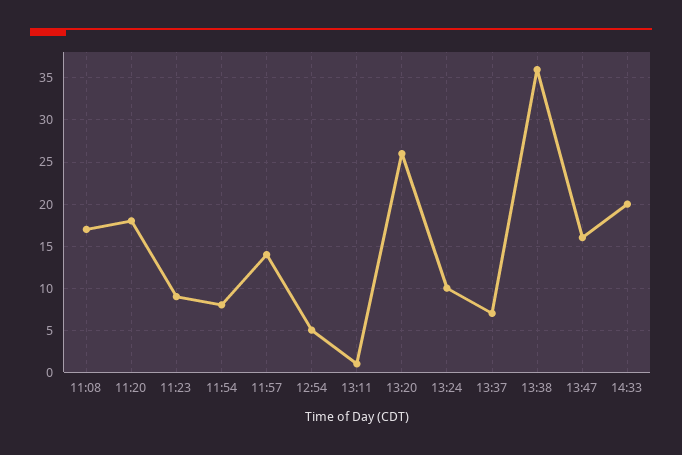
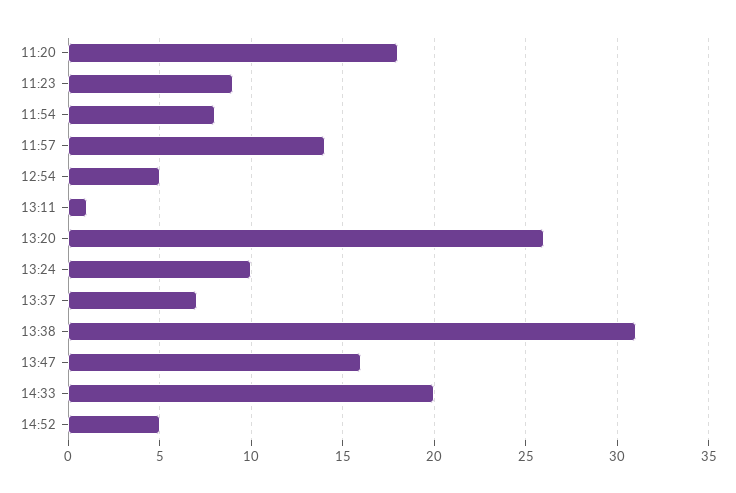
11:08: 17 -> none
13:38: 36 -> 31
14:52: none -> 5

